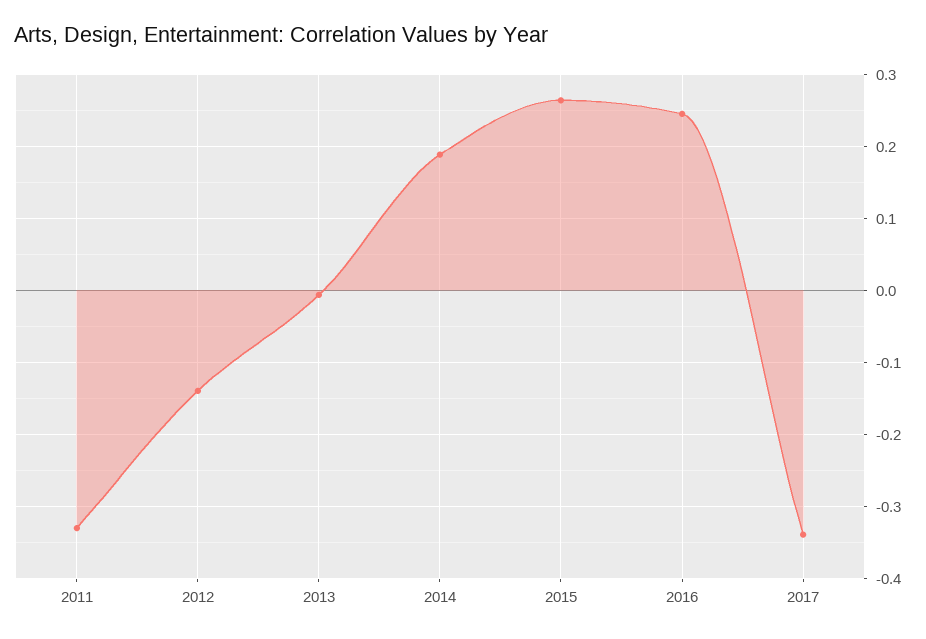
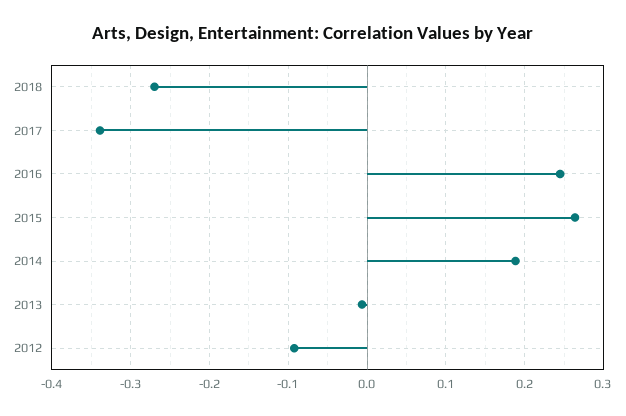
2011: -0.33 -> none
2012: -0.14 -> -0.09
2018: none -> -0.27

